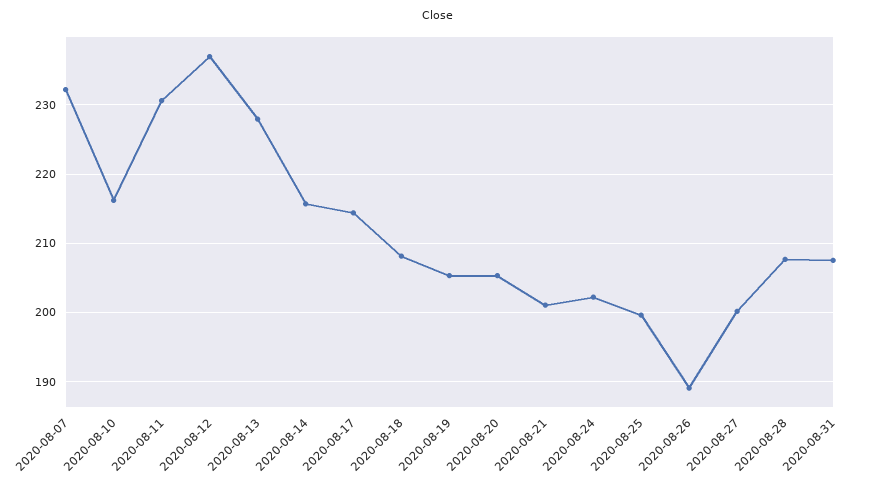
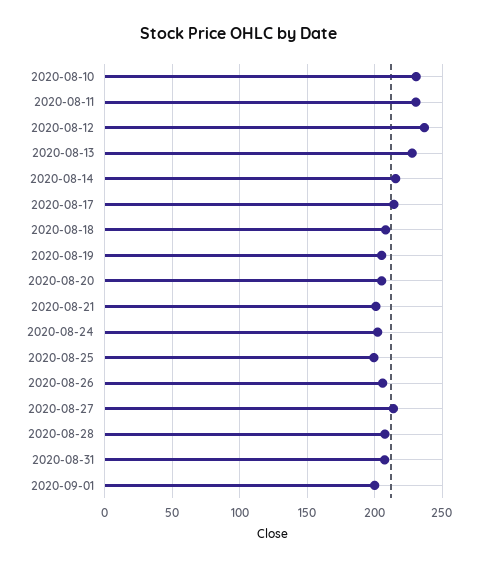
2020-08-07: 232 -> none
2020-08-10: 216 -> 230
2020-08-26: 189 -> 205
2020-08-27: 200 -> 215
2020-09-01: none -> 200

